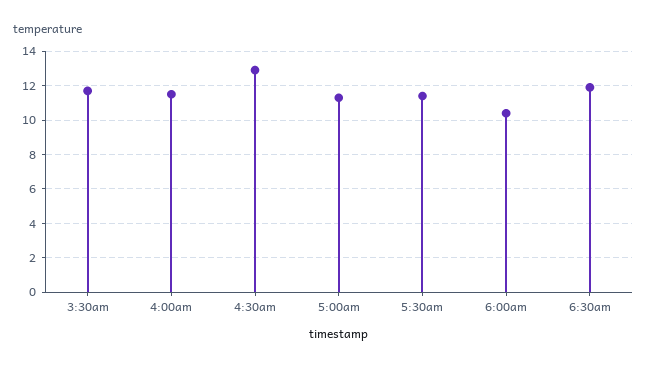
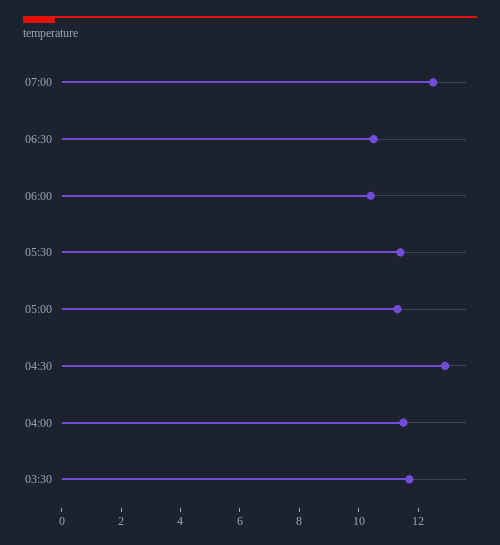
6:30am: 12 -> 10.5
07:00: none -> 12.5

